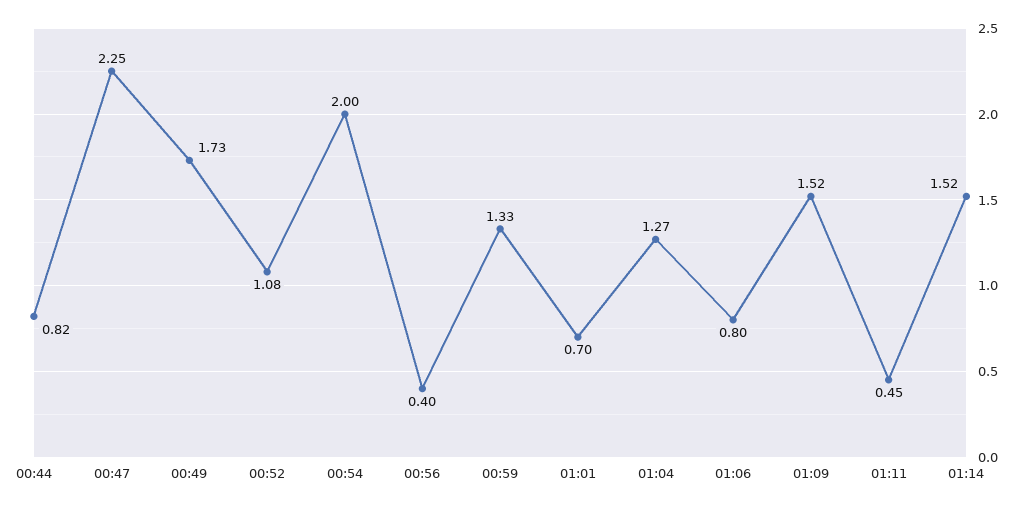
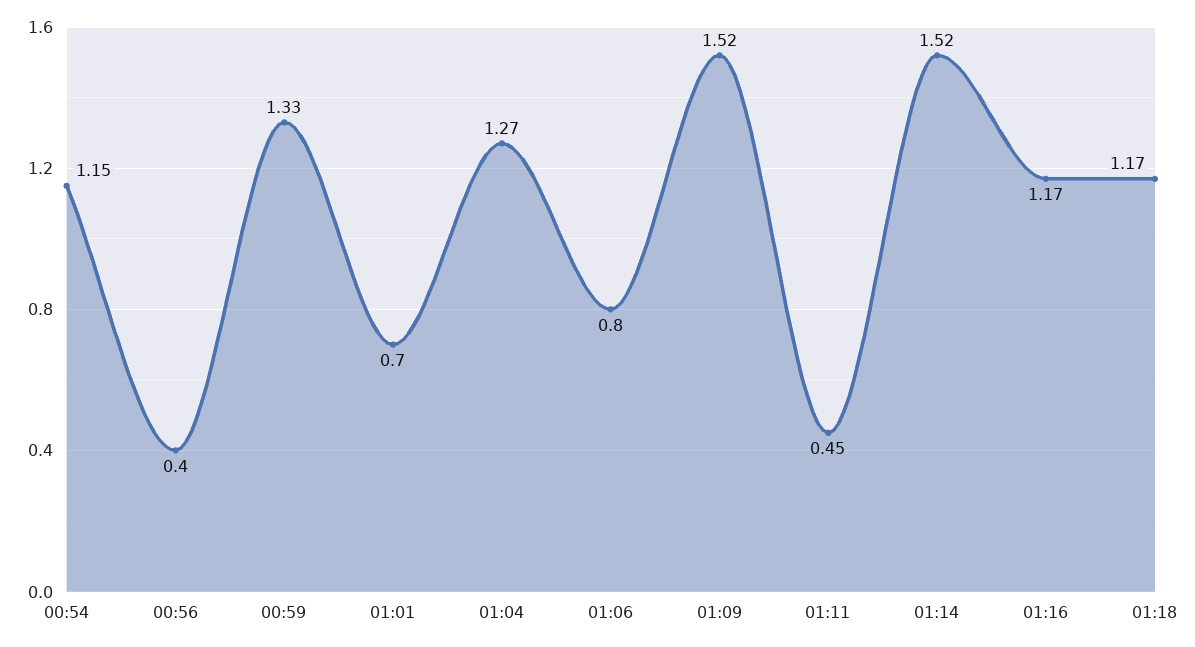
00:44: 0.82 -> none
00:47: 2.25 -> none
00:49: 1.73 -> none
00:52: 1.08 -> none
00:54: 2 -> 1.15
01:16: none -> 1.17
01:18: none -> 1.17

